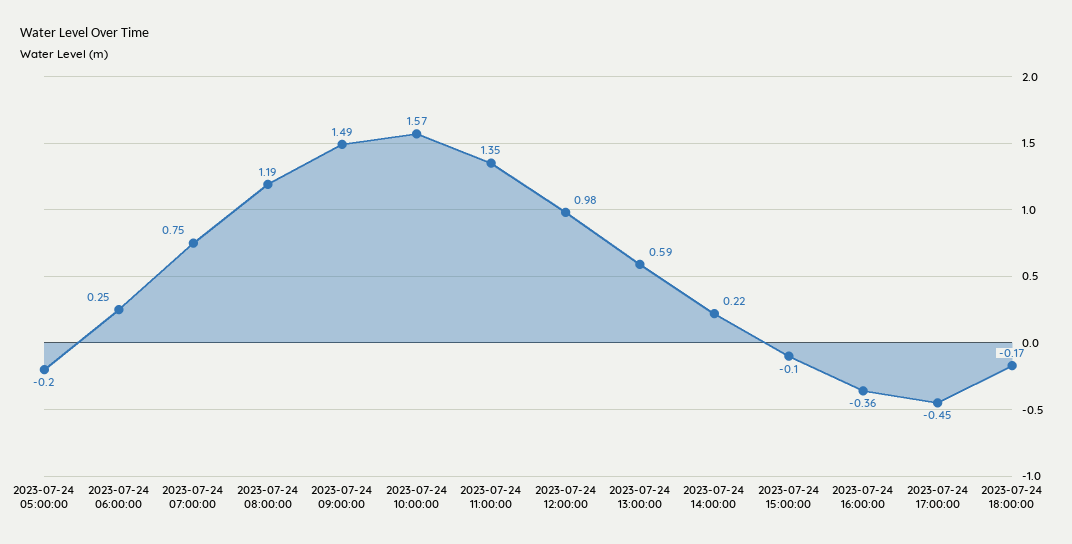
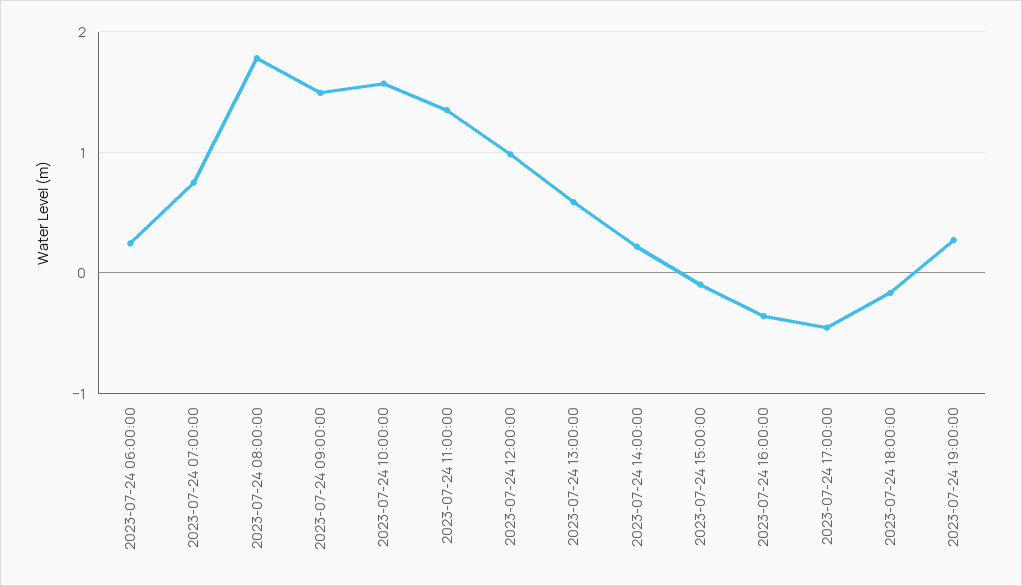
2023-07-24 05:00:00: -0.2 -> none
2023-07-24 08:00:00: 1.19 -> 1.8
2023-07-24 19:00:00: none -> 0.3

